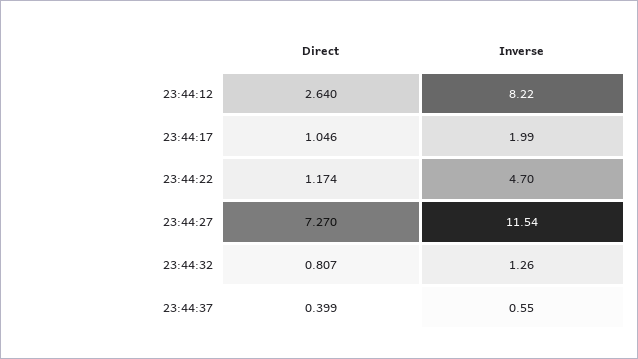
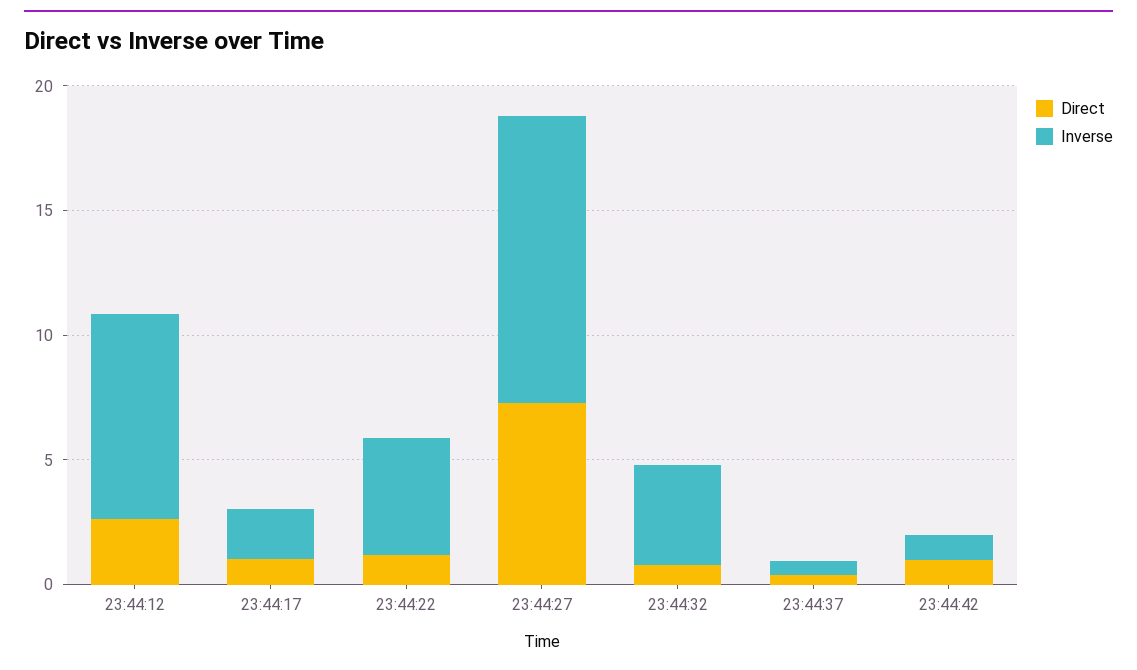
Inverse, 23:44:32: 1.26 -> 4
Direct, 23:44:42: none -> 1
Inverse, 23:44:42: none -> 1

